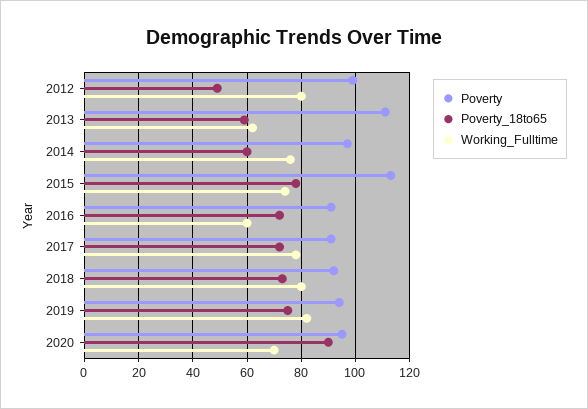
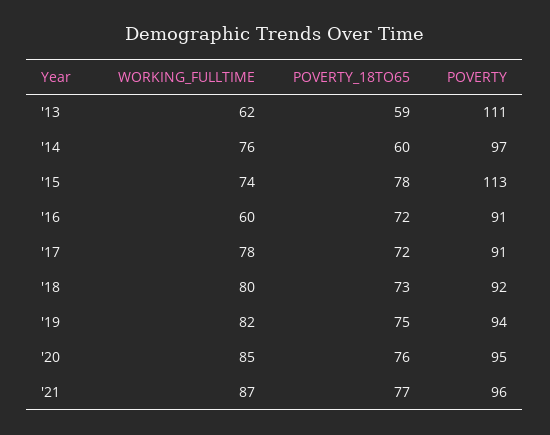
Poverty, 2012: 100 -> none
Poverty_18to65, 2012: 50 -> none
Working_Fulltime, 2012: 80 -> none
Poverty_18to65, 2020: 90 -> 76
Working_Fulltime, 2020: 70 -> 85
Working_Fulltime, '21: none -> 87
Poverty_18to65, '21: none -> 77
Poverty, '21: none -> 96

